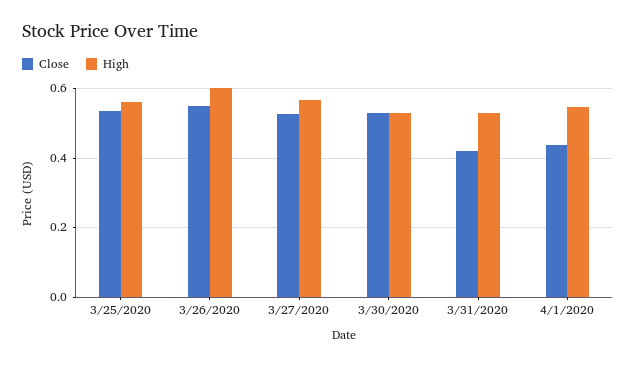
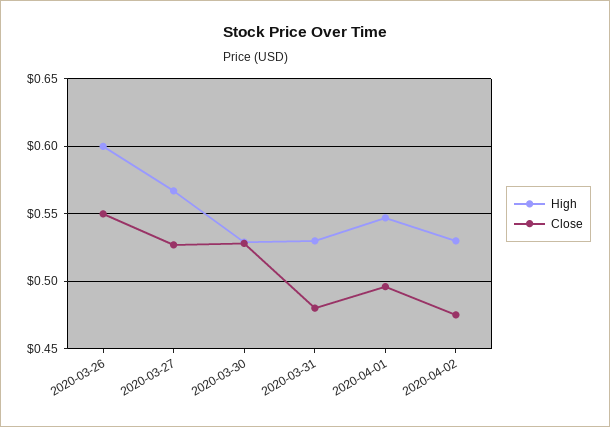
Close, 3/25/2020: 0.54 -> none
High, 3/25/2020: 0.56 -> none
Close, 3/31/2020: 0.42 -> 0.48
Close, 4/1/2020: 0.44 -> 0.495
High, 2020-04-02: none -> 0.53
Close, 2020-04-02: none -> 0.475

